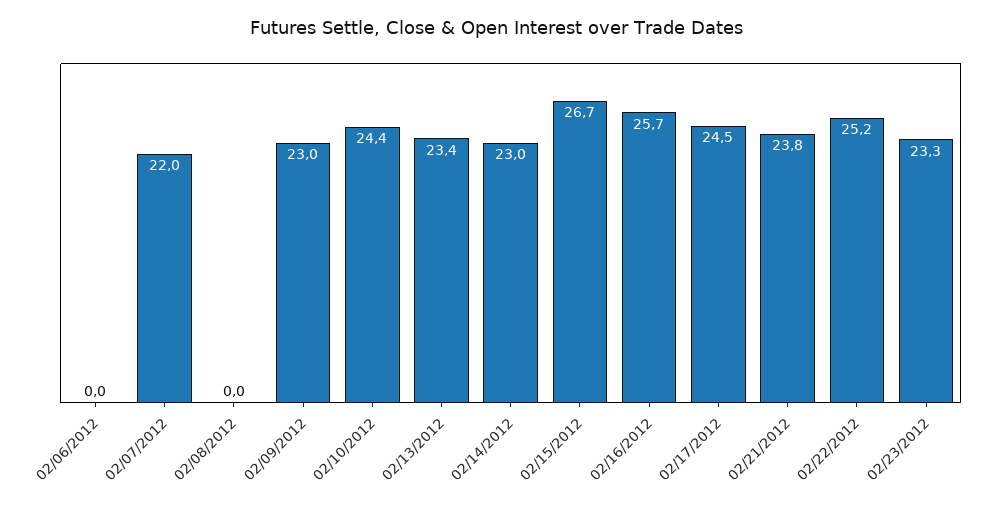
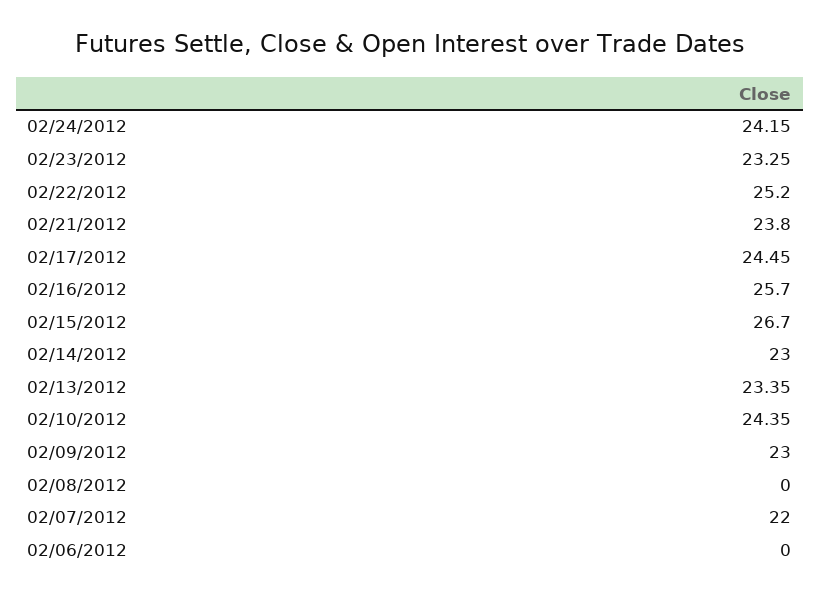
02/24/2012: none -> 24.15

